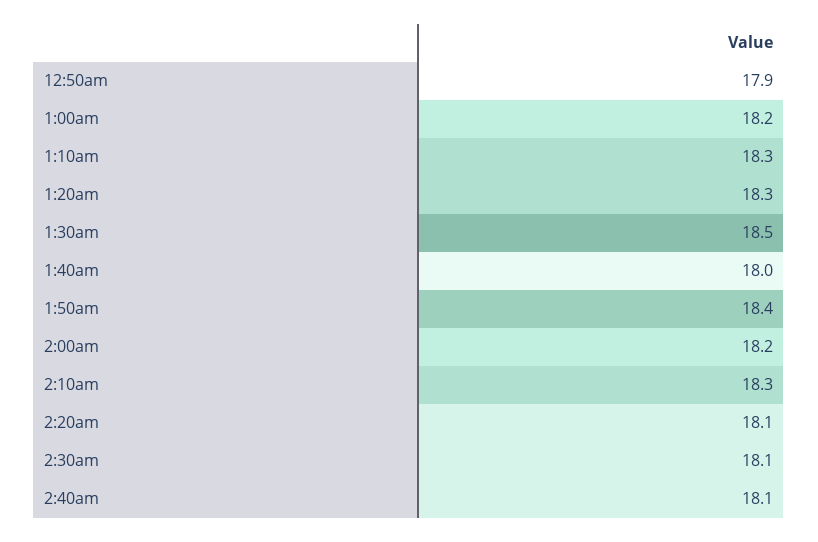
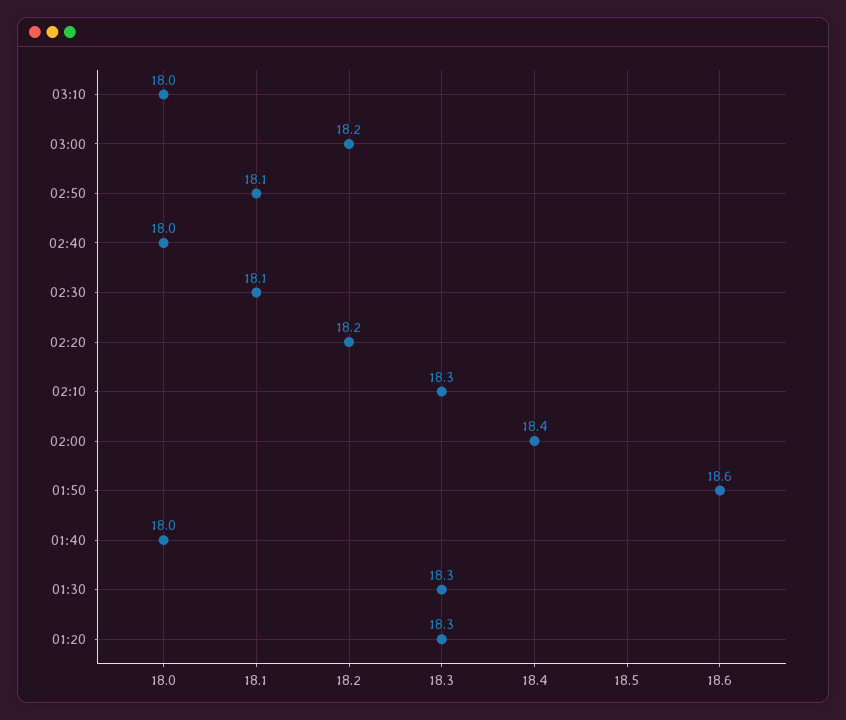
12:50am: 17.9 -> none
1:00am: 18.2 -> none
1:10am: 18.3 -> none
1:30am: 18.5 -> 18.3
1:50am: 18.4 -> 18.6
2:00am: 18.2 -> 18.4
2:20am: 18.1 -> 18.2
2:40am: 18.1 -> 18
03:10: none -> 18
03:00: none -> 18.2
02:50: none -> 18.1

